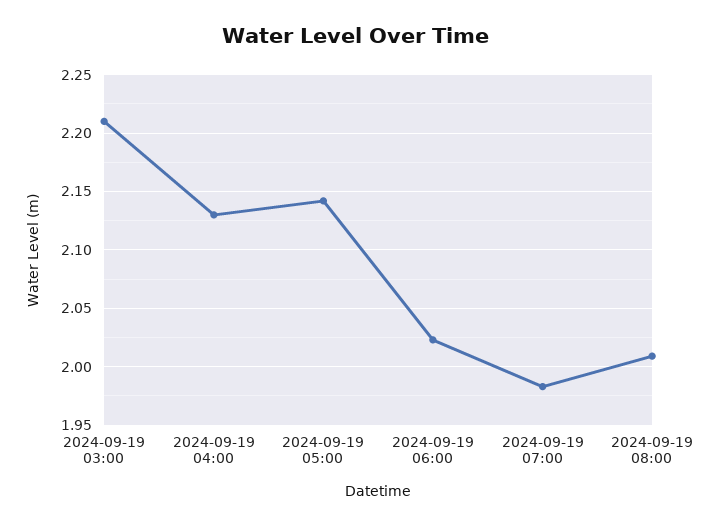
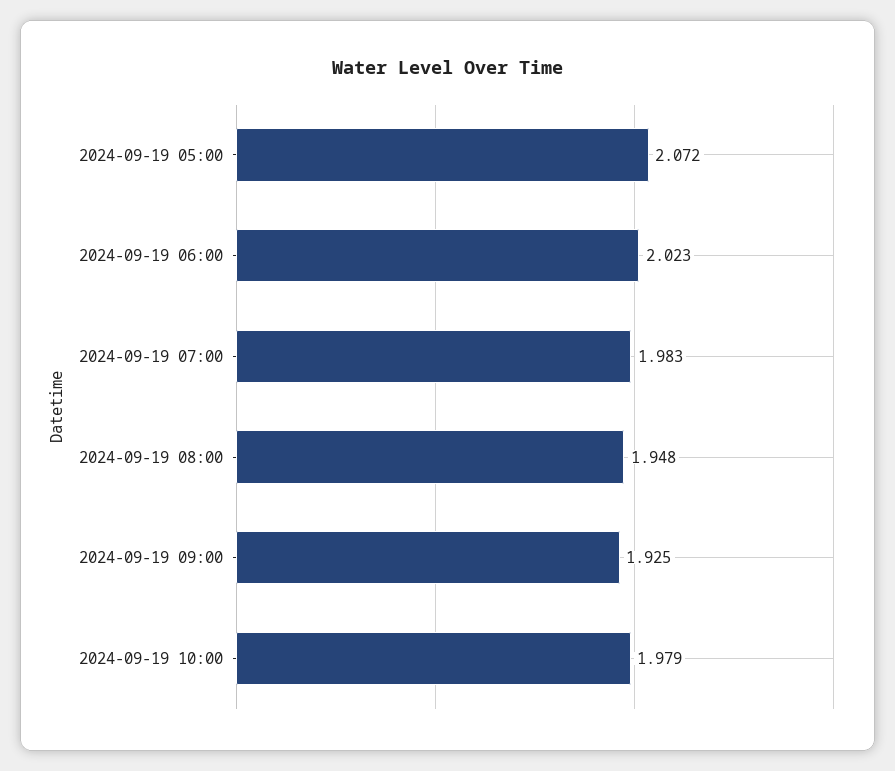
2024-09-19 03:00: 2.21 -> none
2024-09-19 04:00: 2.13 -> none
2024-09-19 05:00: 2.14 -> 2.072
2024-09-19 08:00: 2.01 -> 1.948
2024-09-19 09:00: none -> 1.925
2024-09-19 10:00: none -> 1.979

